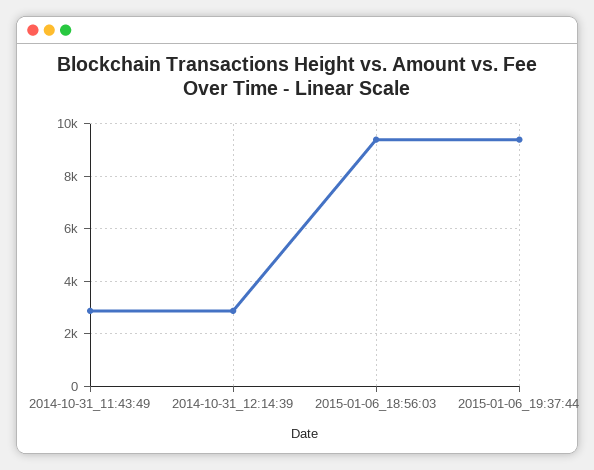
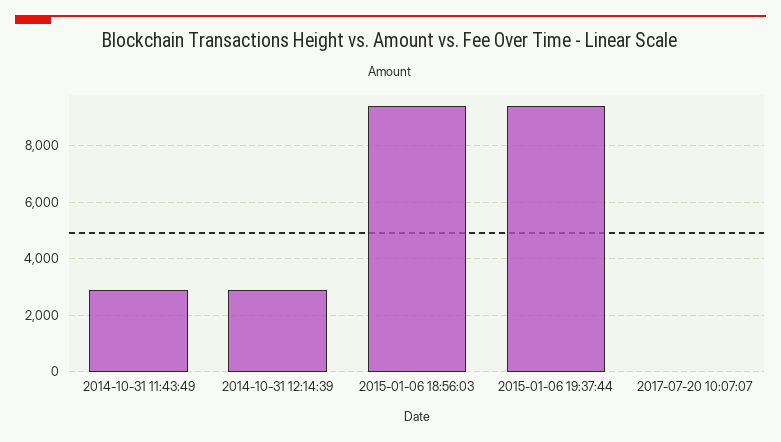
2017-07-20 10:07:07: none -> 0

